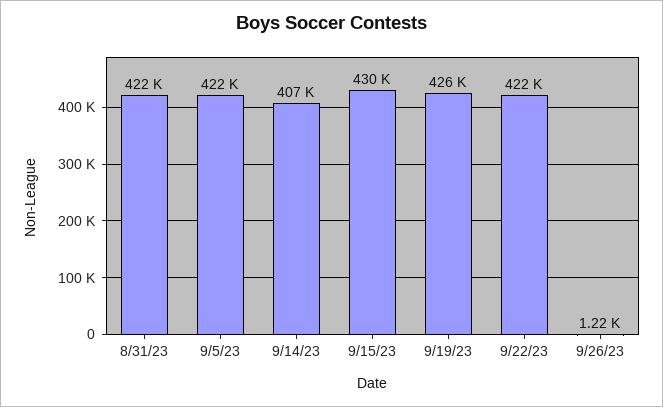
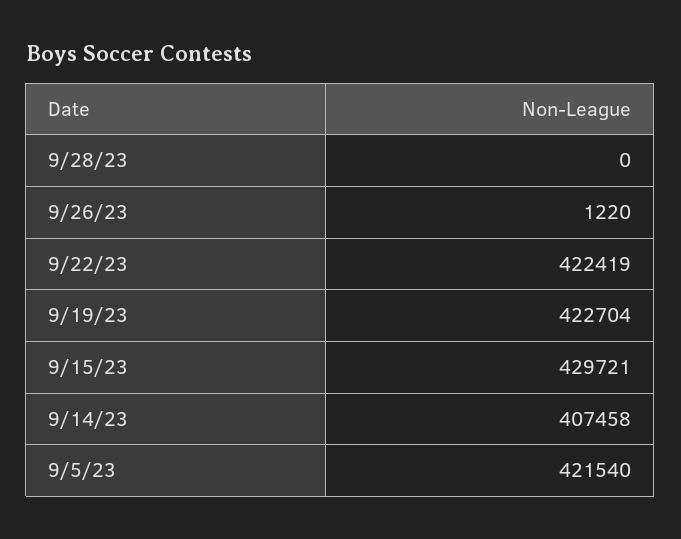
8/31/23: 422000 -> none
9/19/23: 426000 -> 422704
9/28/23: none -> 0

